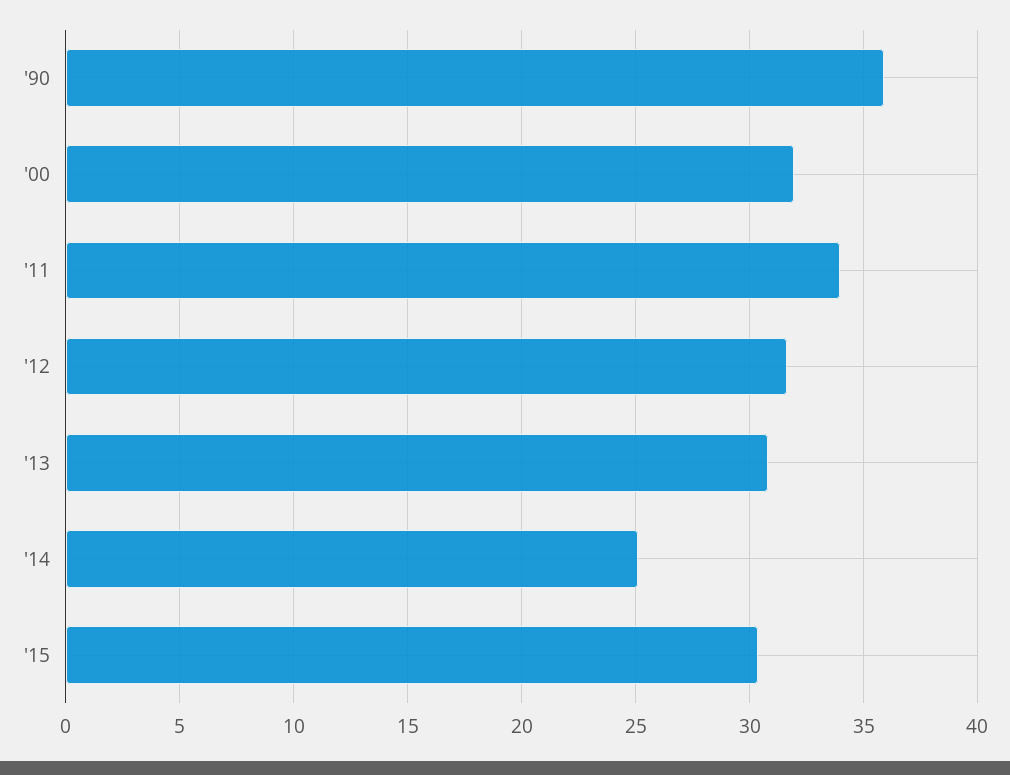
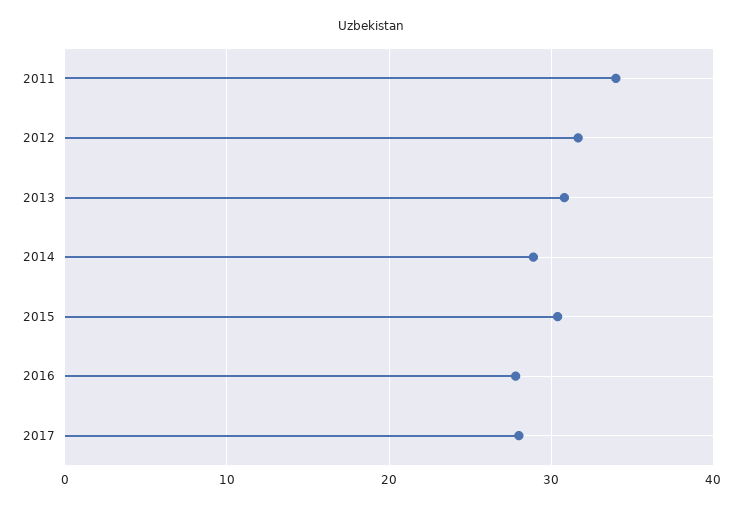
'90: 36 -> none
'00: 32 -> none
'14: 25 -> 29
2016: none -> 28
2017: none -> 28

